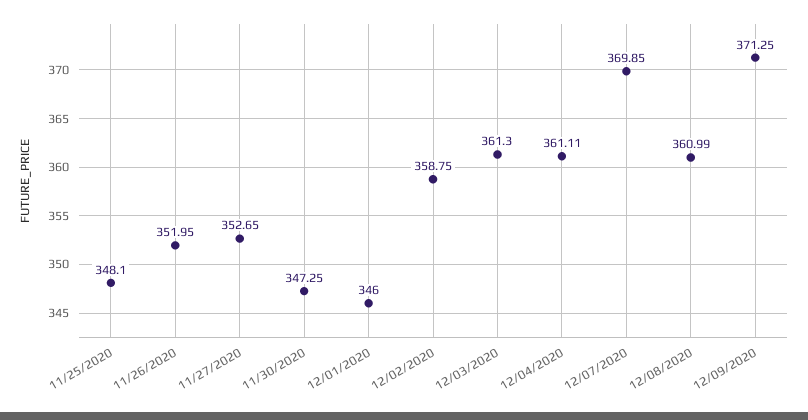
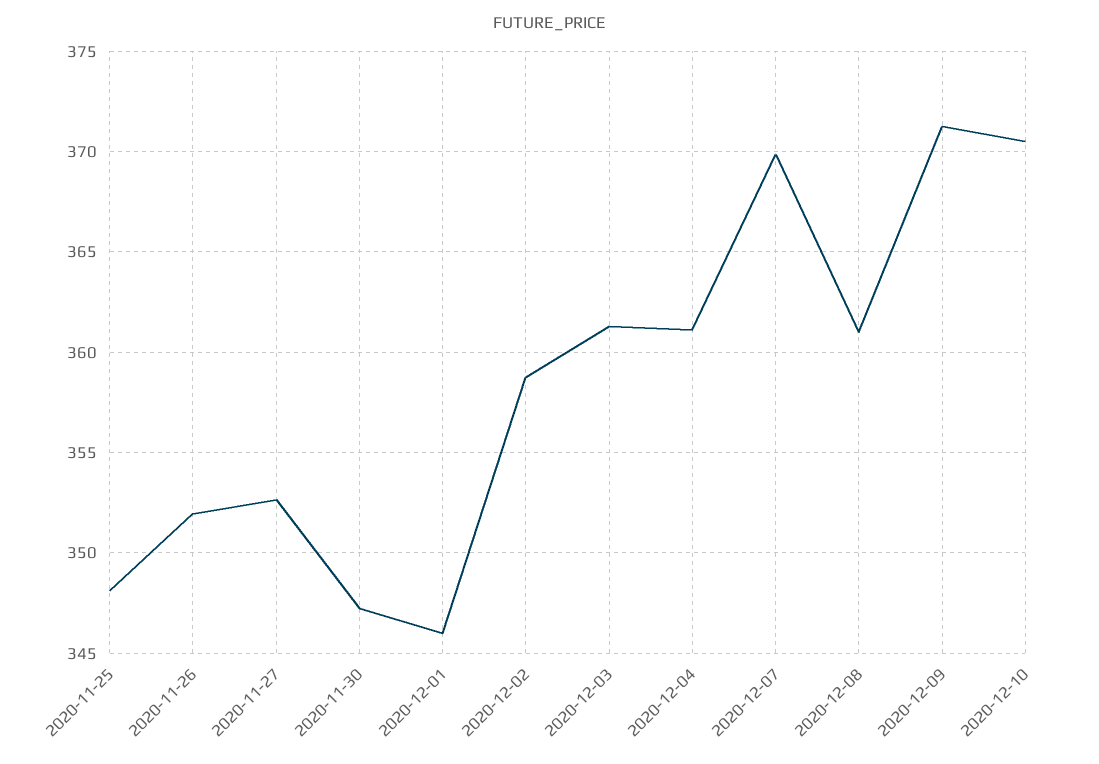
2020-12-10: none -> 370.5

